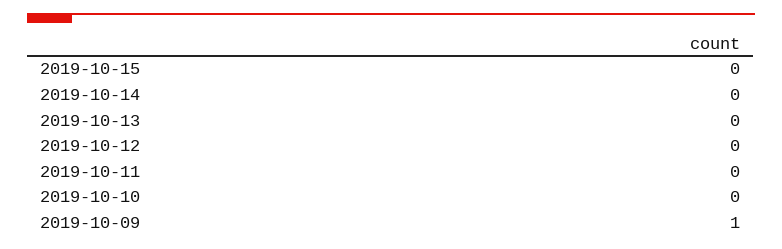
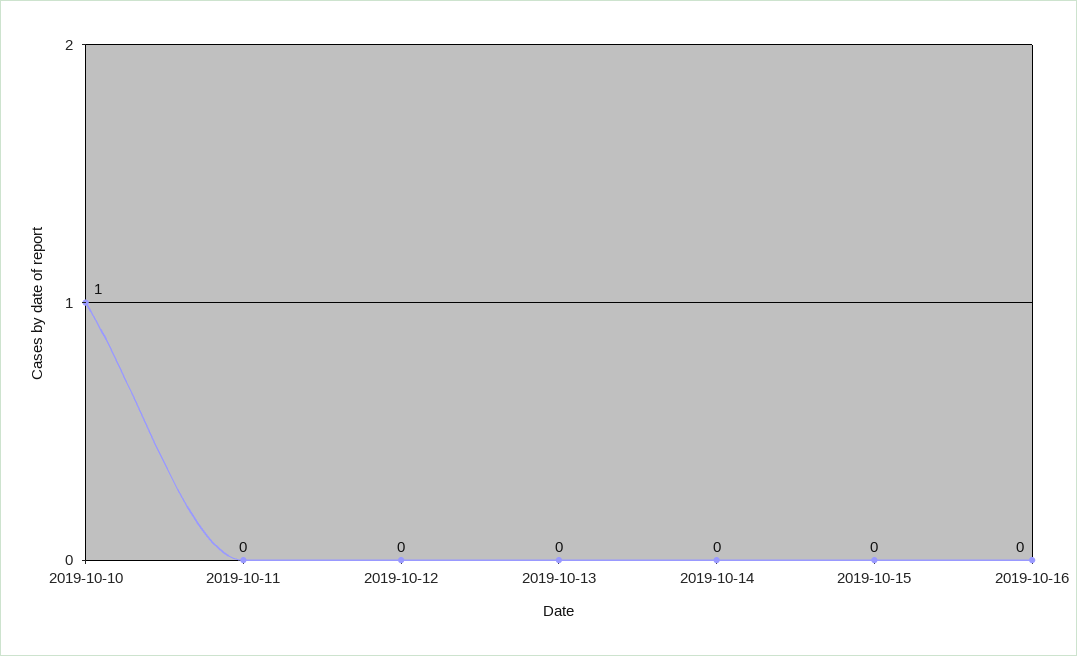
2019-10-10: 0 -> 1
2019-10-09: 1 -> none
2019-10-16: none -> 0

